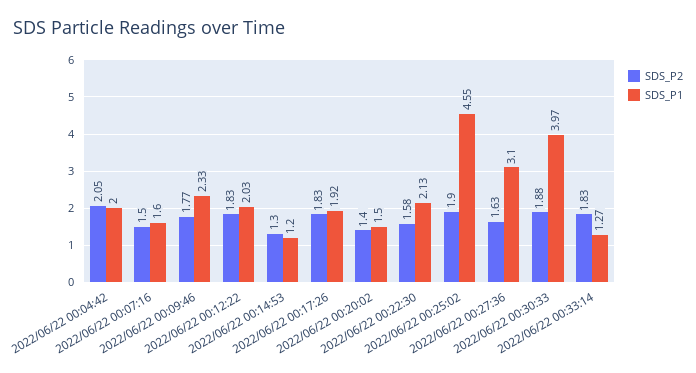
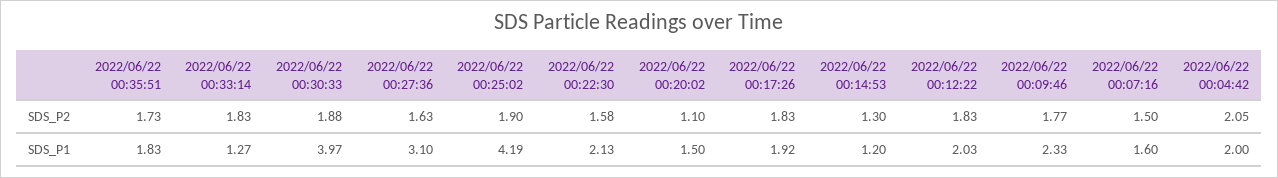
SDS_P2, 2022/06/22 00:20:02: 1.4 -> 1.1
SDS_P1, 2022/06/22 00:25:02: 4.55 -> 4.19
SDS_P2, 2022/06/22 00:35:51: none -> 1.73
SDS_P1, 2022/06/22 00:35:51: none -> 1.83

